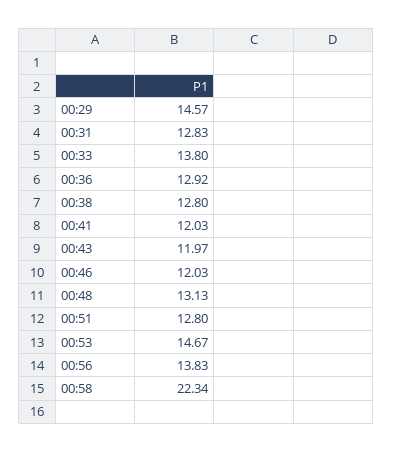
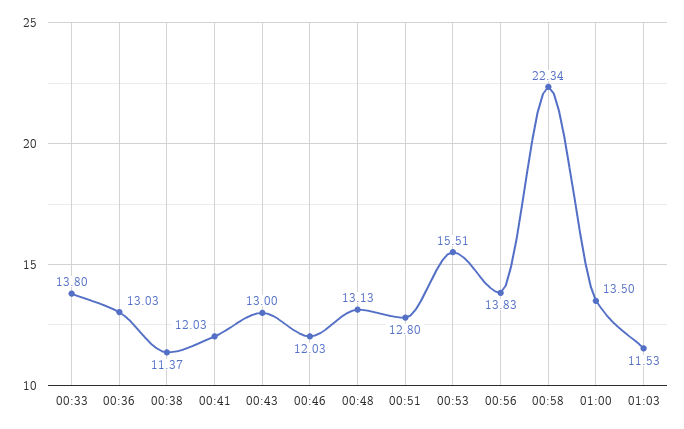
00:29: 14.57 -> none
00:31: 12.83 -> none
00:36: 12.92 -> 13.03
00:38: 12.8 -> 11.37
00:43: 11.97 -> 13
00:53: 14.67 -> 15.51
01:00: none -> 13.5
01:03: none -> 11.53

